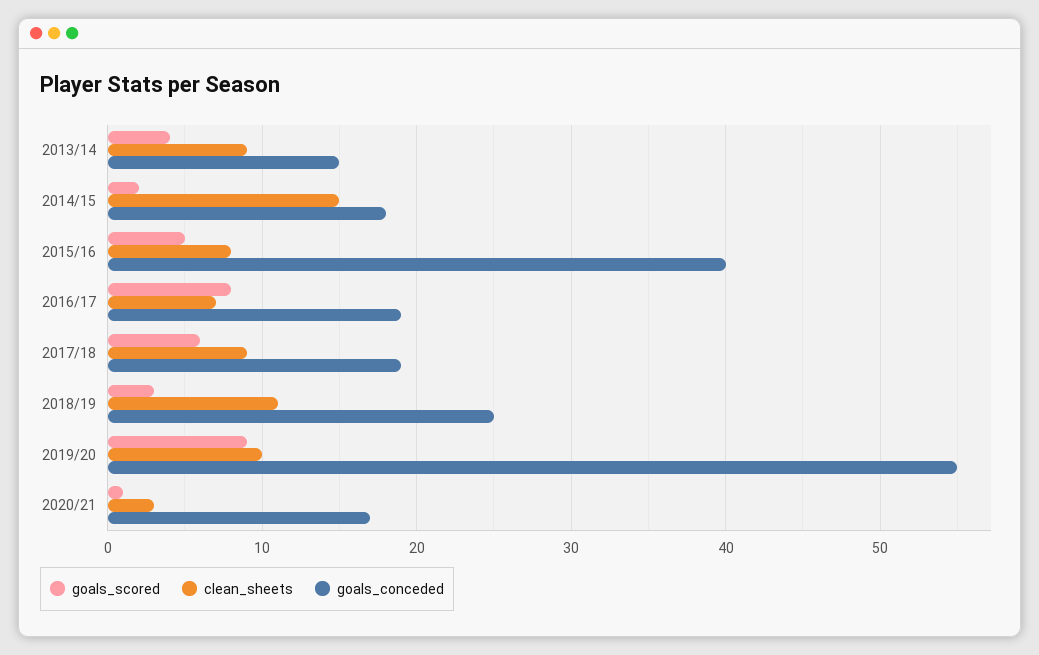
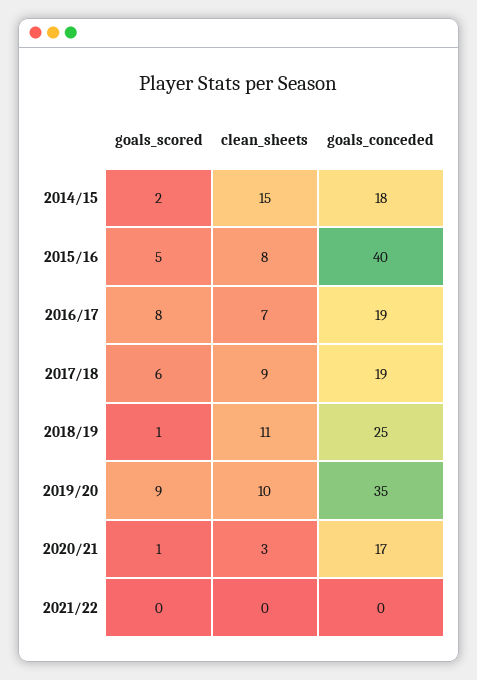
goals_scored, 2013/14: 4 -> none
clean_sheets, 2013/14: 9 -> none
goals_conceded, 2013/14: 15 -> none
goals_scored, 2018/19: 3 -> 1
goals_conceded, 2019/20: 55 -> 35
goals_scored, 2021/22: none -> 0
clean_sheets, 2021/22: none -> 0
goals_conceded, 2021/22: none -> 0

